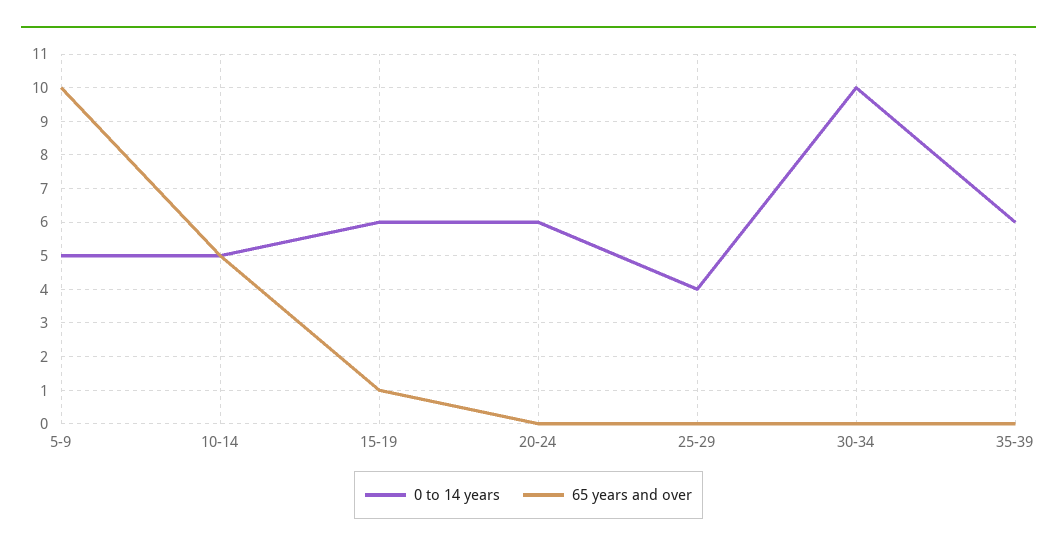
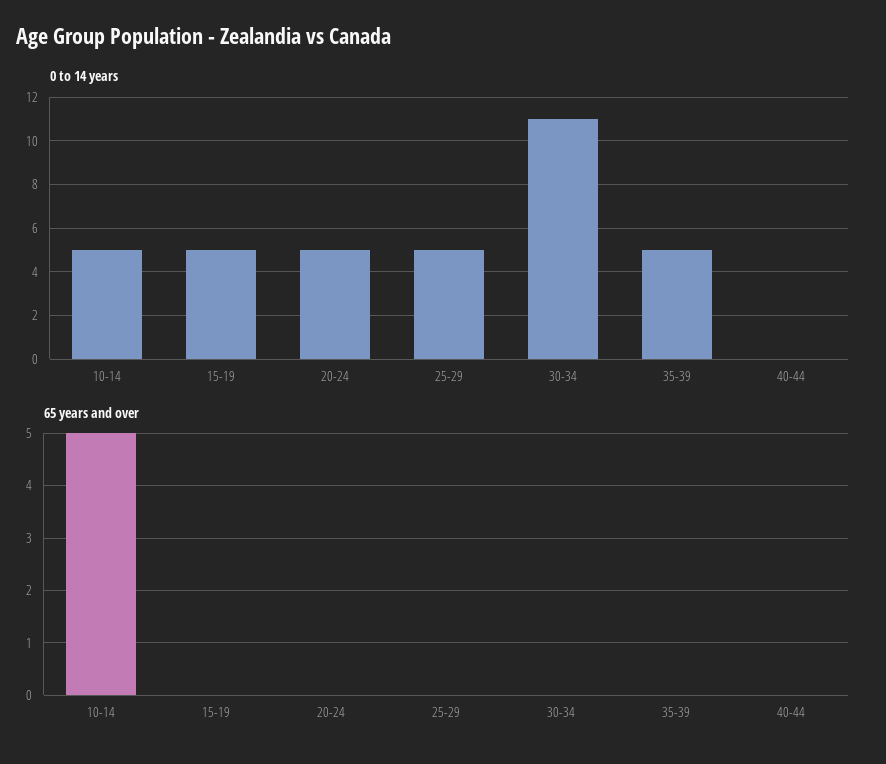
0 to 14 years, 5-9: 5 -> none
65 years and over, 5-9: 10 -> none
0 to 14 years, 15-19: 6 -> 5
65 years and over, 15-19: 1 -> 0
0 to 14 years, 20-24: 6 -> 5
0 to 14 years, 25-29: 4 -> 5
0 to 14 years, 30-34: 10 -> 11
0 to 14 years, 35-39: 6 -> 5
0 to 14 years, 40-44: none -> 0
65 years and over, 40-44: none -> 0

